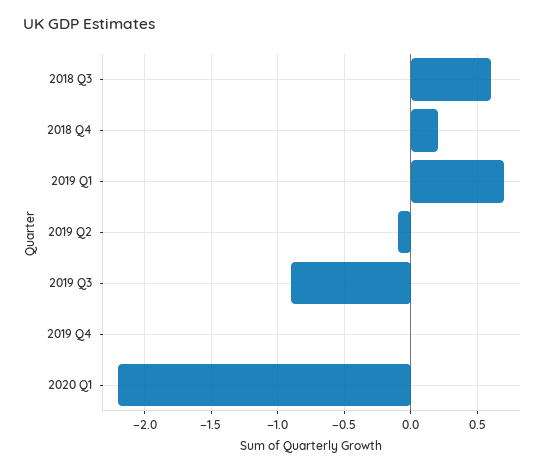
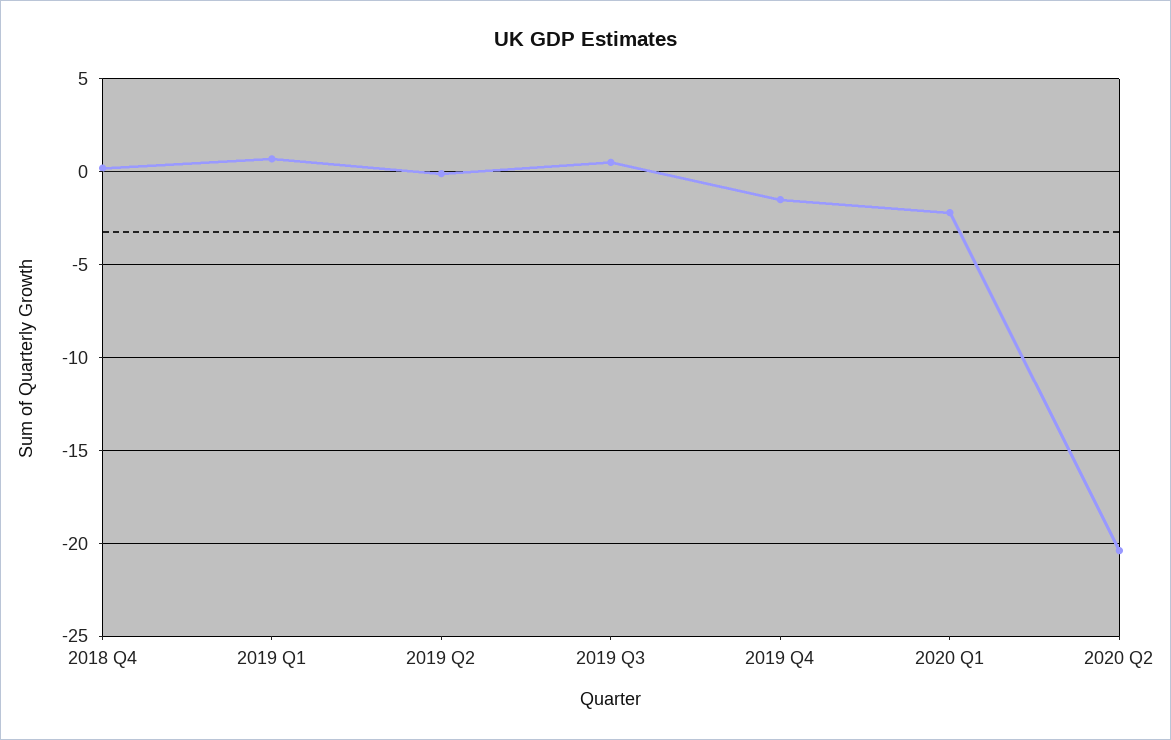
2018 Q3: 0.6 -> none
2019 Q3: -0.9 -> 0.5
2019 Q4: 0 -> -1.5
2020 Q2: none -> -20.5

